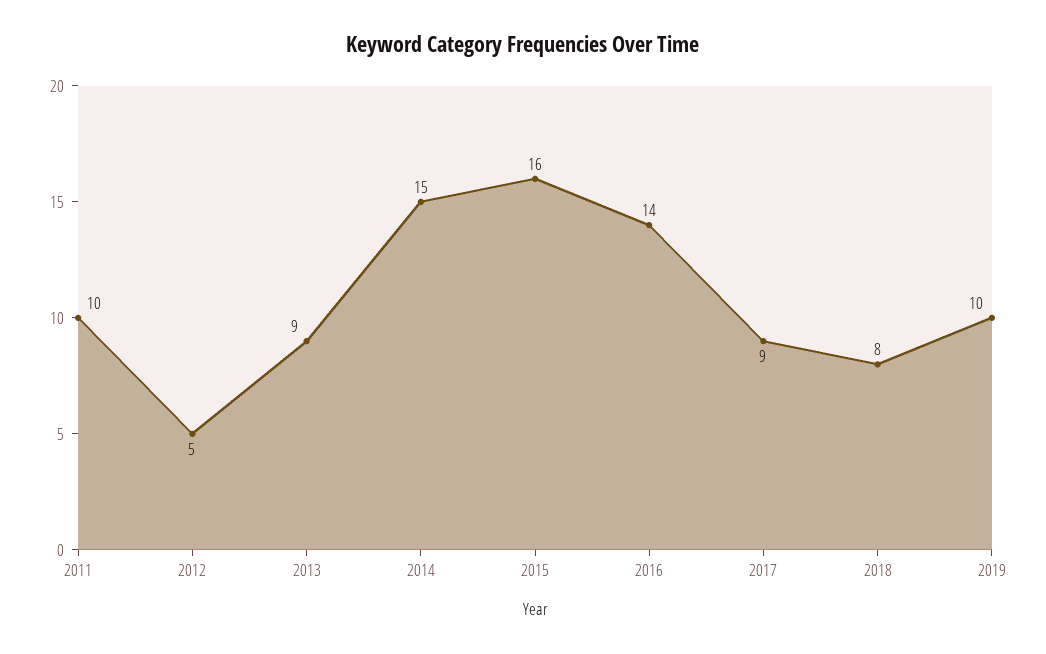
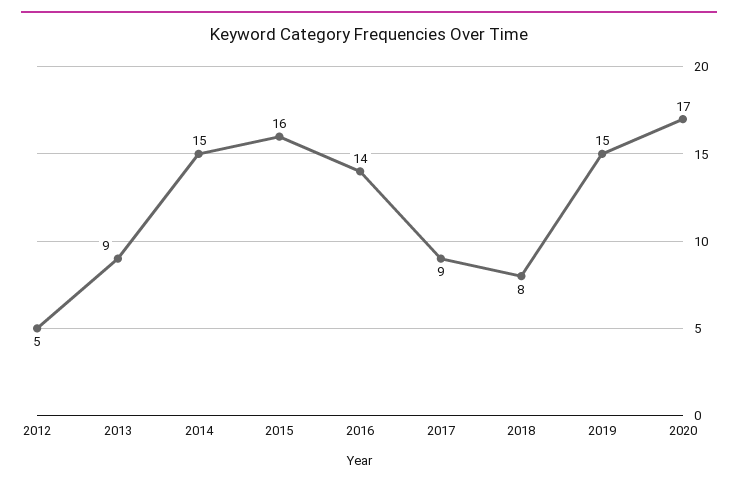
2011: 10 -> none
2019: 10 -> 15
2020: none -> 17

